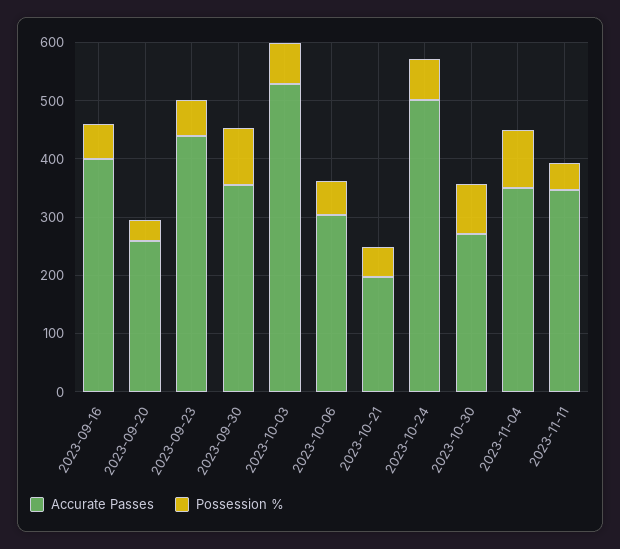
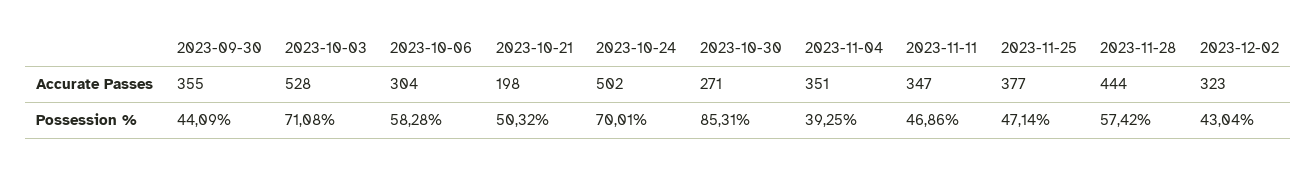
Accurate Passes, 2023-09-16: 400 -> none
Possession %, 2023-09-16: 60 -> none
Accurate Passes, 2023-09-20: 260 -> none
Possession %, 2023-09-20: 40 -> none
Accurate Passes, 2023-09-23: 440 -> none
Possession %, 2023-09-23: 60 -> none
Possession %, 2023-09-30: 100 -> 44.09
Possession %, 2023-11-04: 100 -> 39.25
Accurate Passes, 2023-11-25: none -> 377
Accurate Passes, 2023-11-28: none -> 444
Accurate Passes, 2023-12-02: none -> 323
Possession %, 2023-11-25: none -> 47.14
Possession %, 2023-11-28: none -> 57.42
Possession %, 2023-12-02: none -> 43.04

